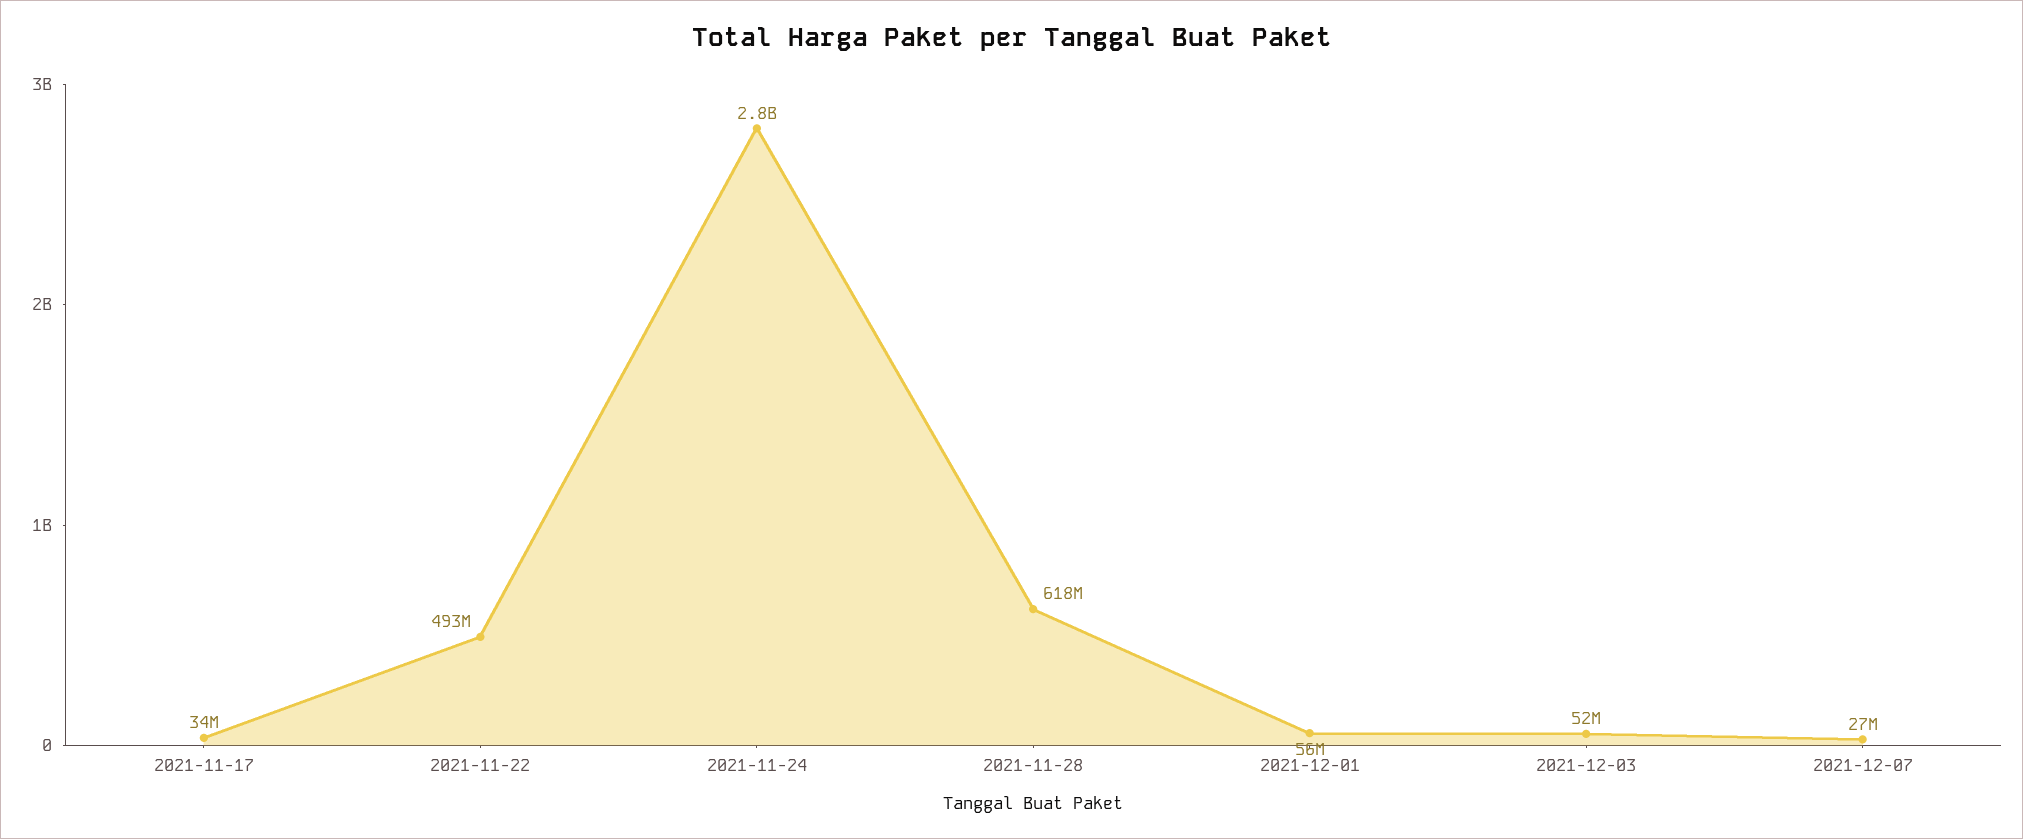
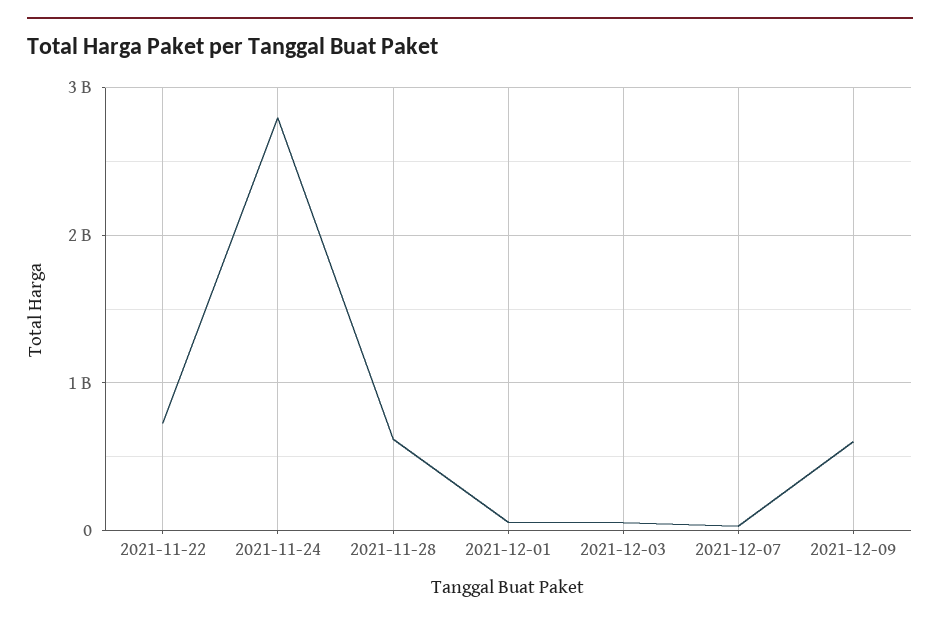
2021-11-17: 34000000 -> none
2021-11-22: 493000000 -> 700000000
2021-12-09: none -> 600000000

